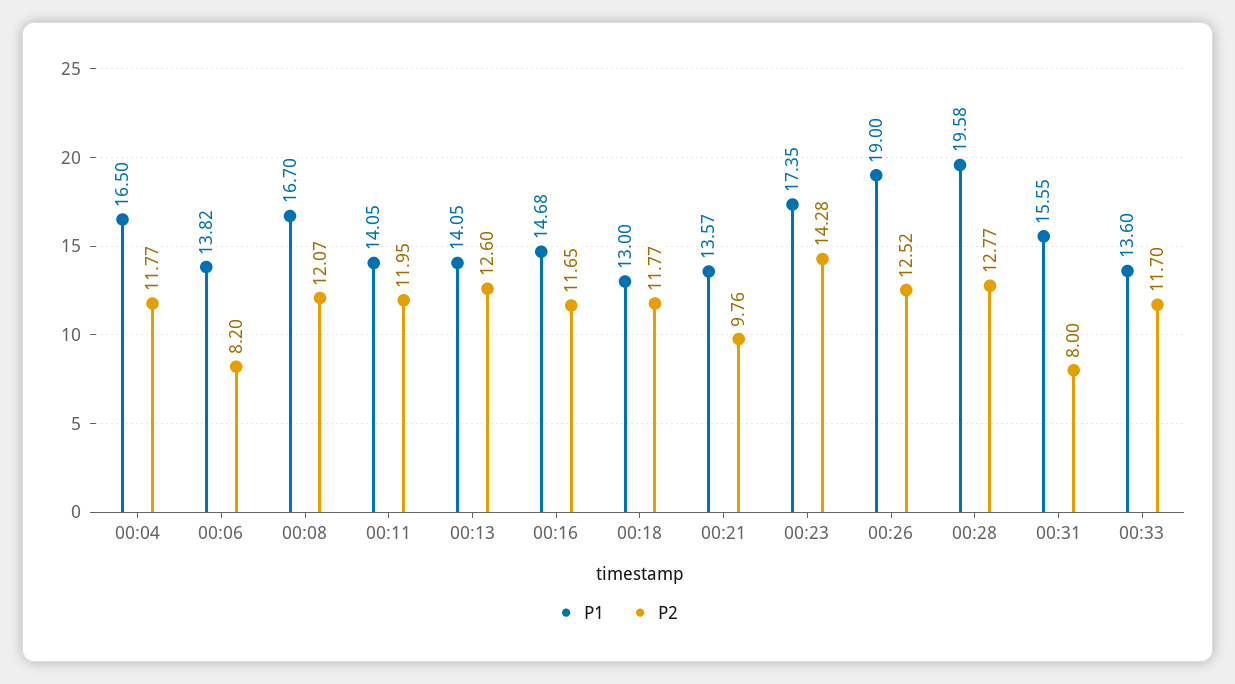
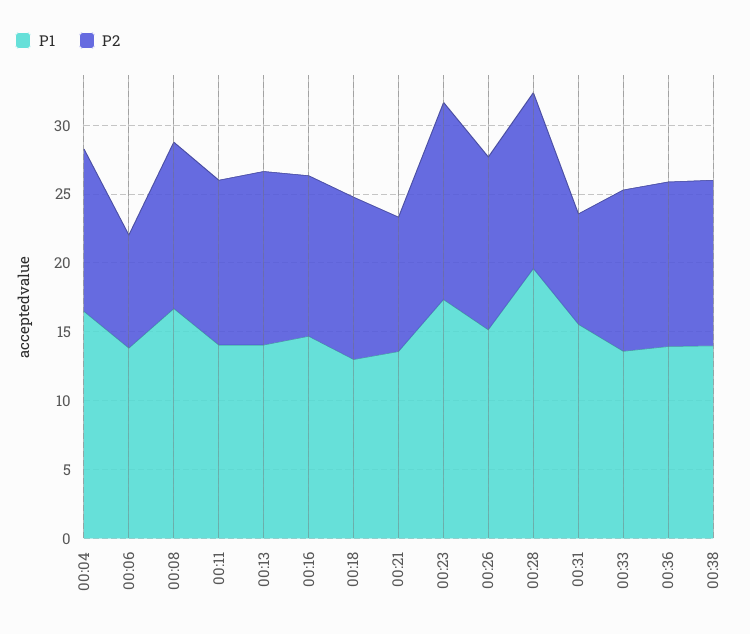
P1, 00:26: 19 -> 15
P1, 00:36: none -> 14
P2, 00:36: none -> 12
P1, 00:38: none -> 14
P2, 00:38: none -> 12

